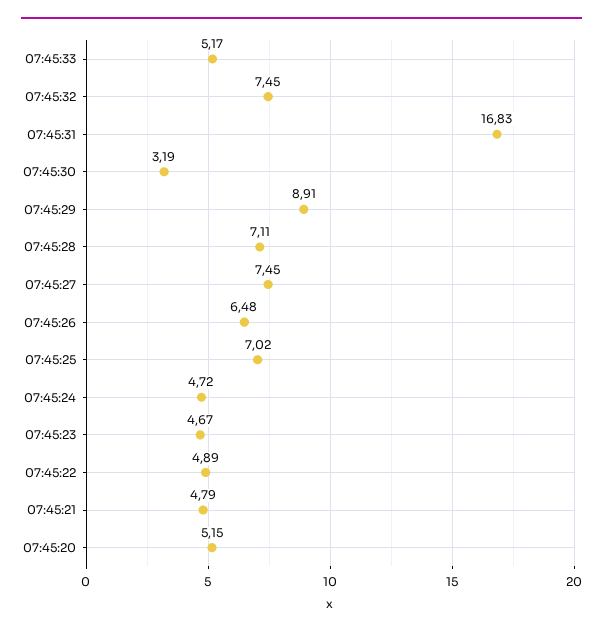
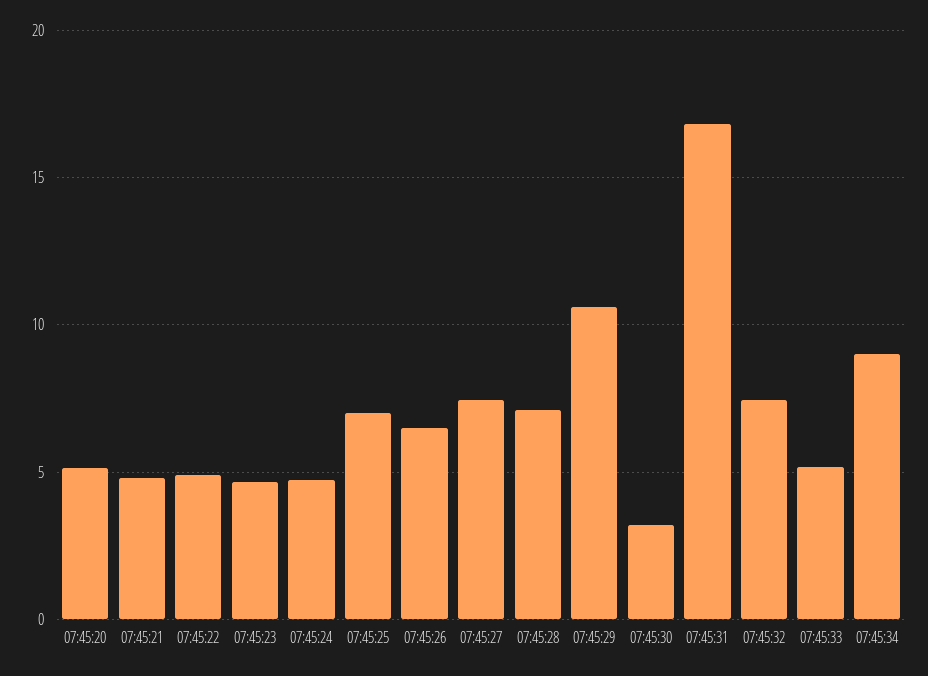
07:45:29: 8.91 -> 10.5
07:45:34: none -> 9

